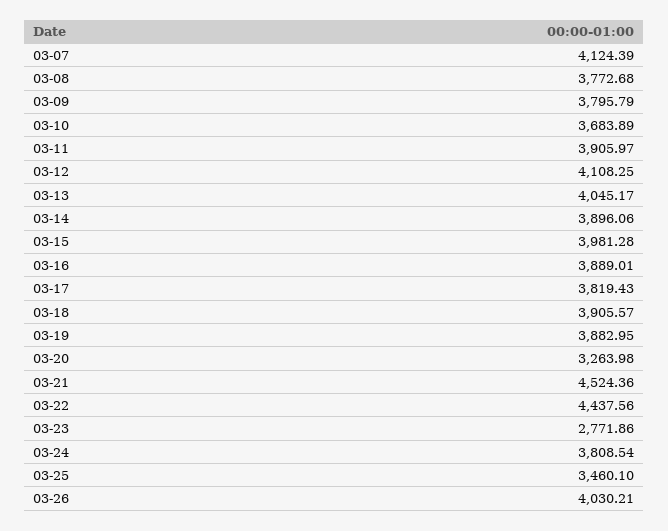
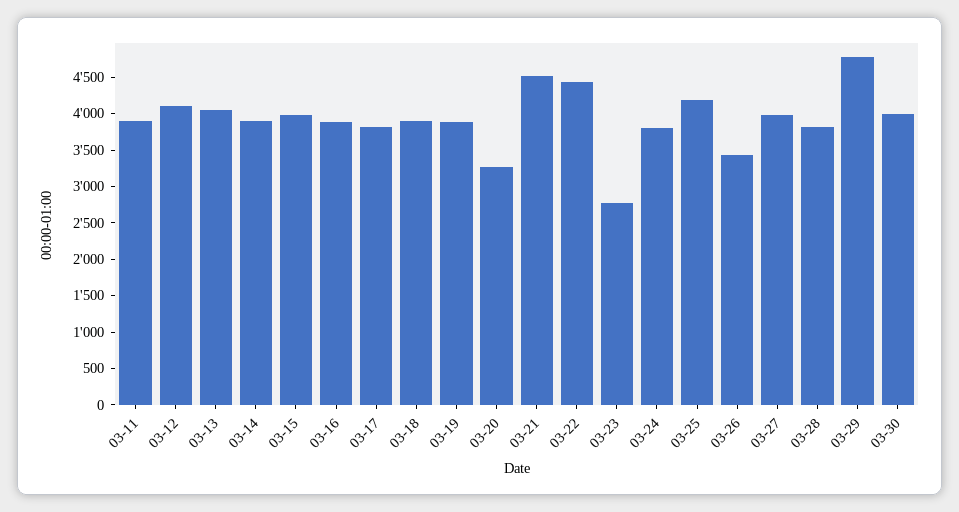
03-07: 4124.39 -> none
03-08: 3772.68 -> none
03-09: 3795.79 -> none
03-10: 3683.89 -> none
03-25: 3460.1 -> 4250
03-26: 4030.21 -> 3500
03-27: none -> 4000
03-28: none -> 3750
03-29: none -> 4750
03-30: none -> 4000

